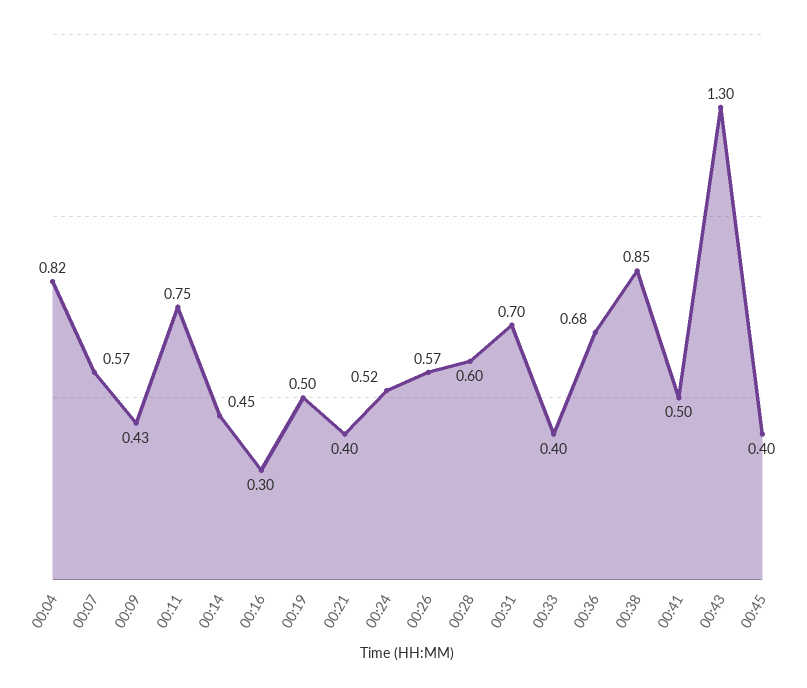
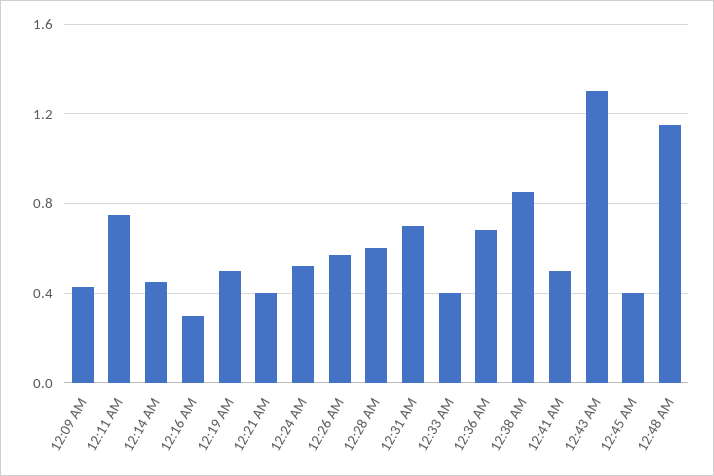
00:04: 0.82 -> none
00:07: 0.57 -> none
12:48 AM: none -> 1.15

